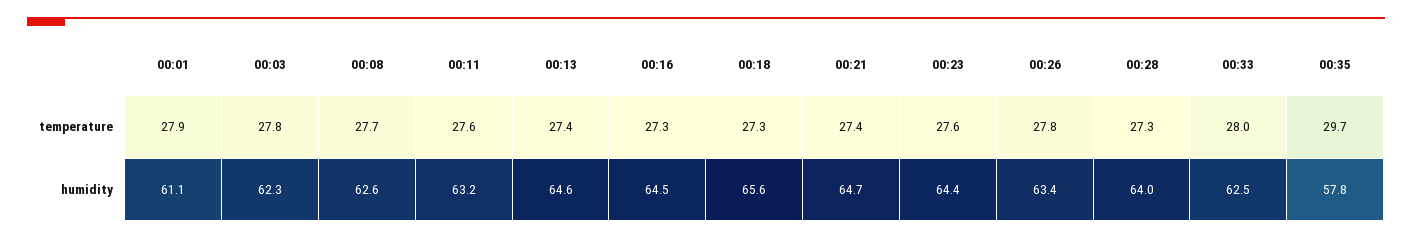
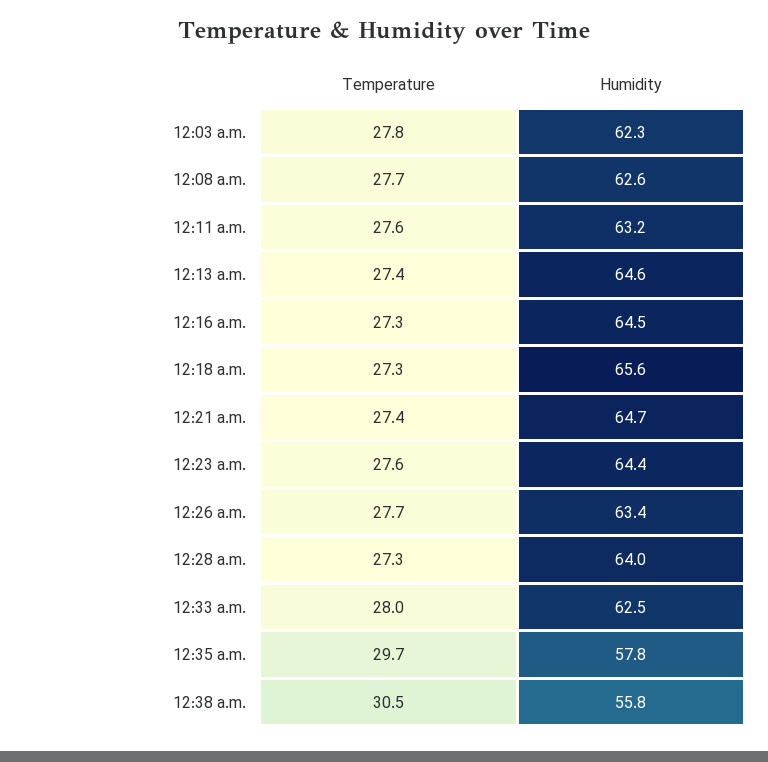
00:01, temperature: 27.9 -> none
00:26, temperature: 27.8 -> 27.7
00:01, humidity: 61.1 -> none
12:38 a.m., temperature: none -> 30.5
12:38 a.m., humidity: none -> 55.8

